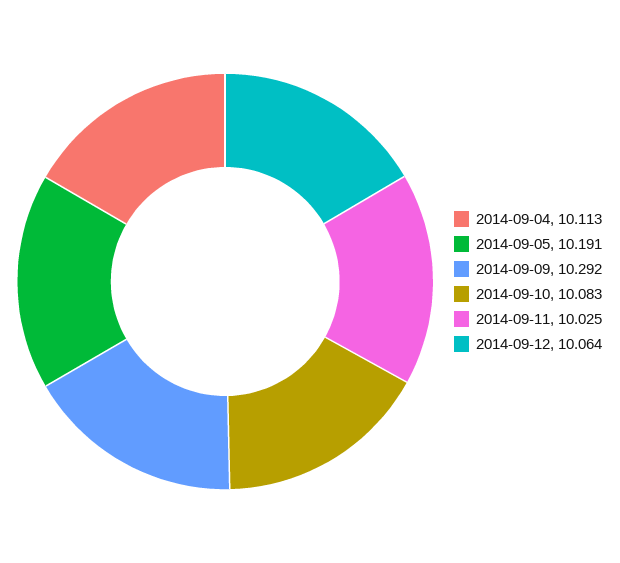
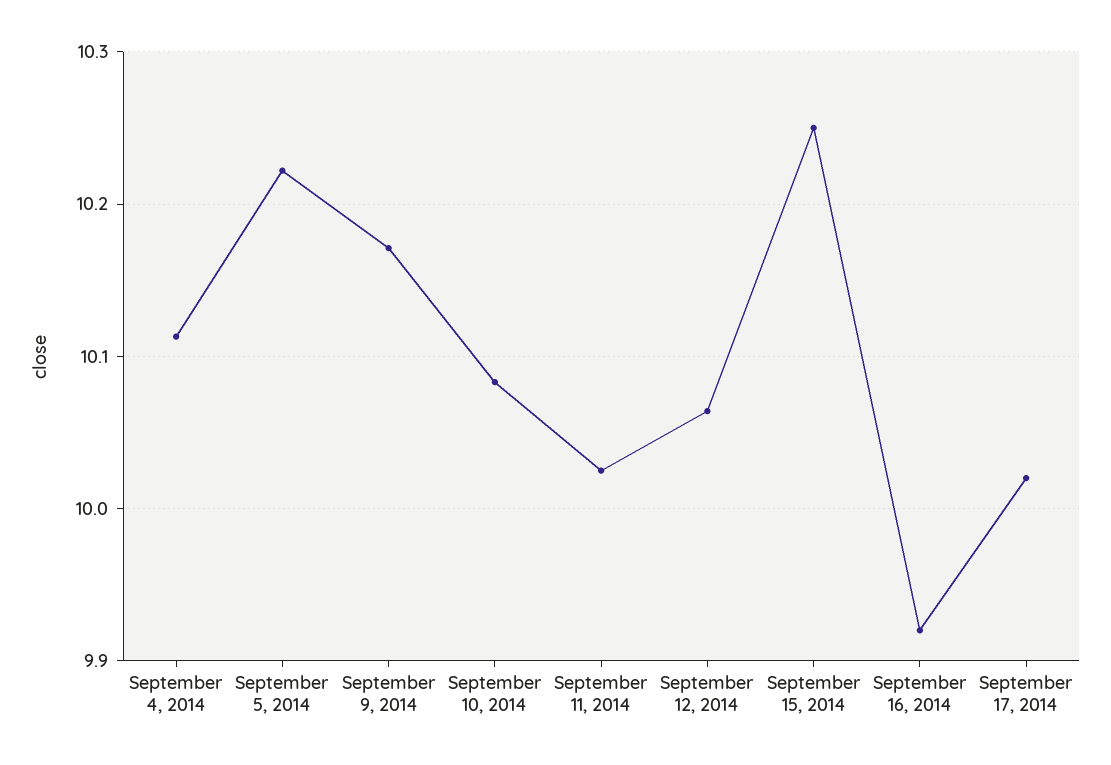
2014-09-05: 10.191 -> 10.22
2014-09-09: 10.292 -> 10.17
September 15, 2014: none -> 10.25
September 16, 2014: none -> 9.92
September 17, 2014: none -> 10.02

